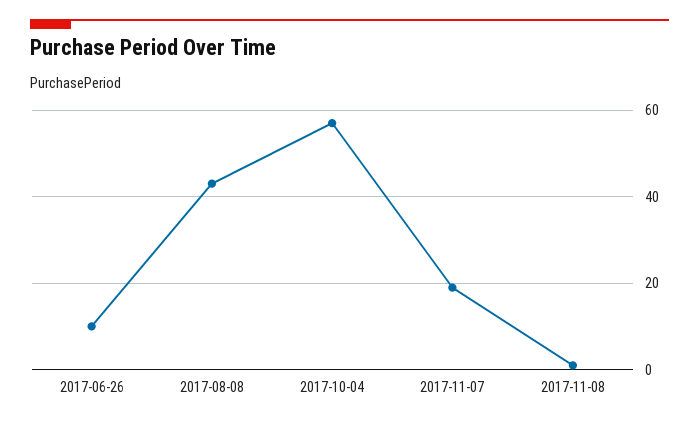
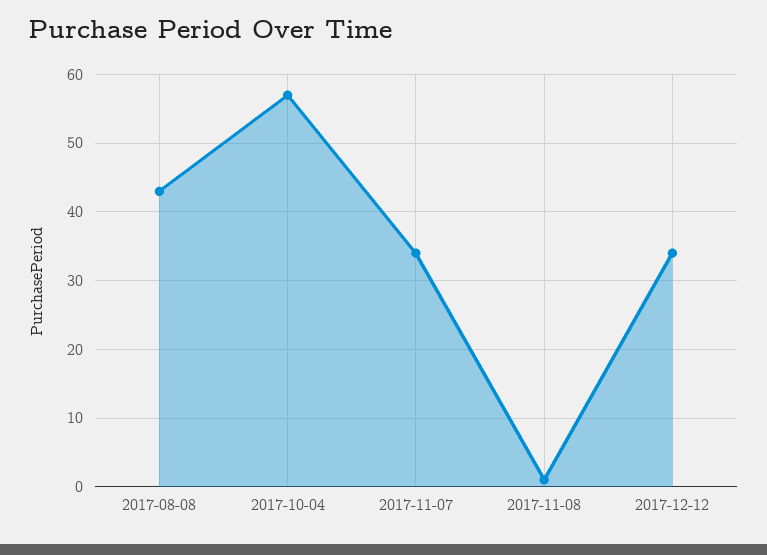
2017-06-26: 10 -> none
2017-11-07: 20 -> 34
2017-12-12: none -> 34

